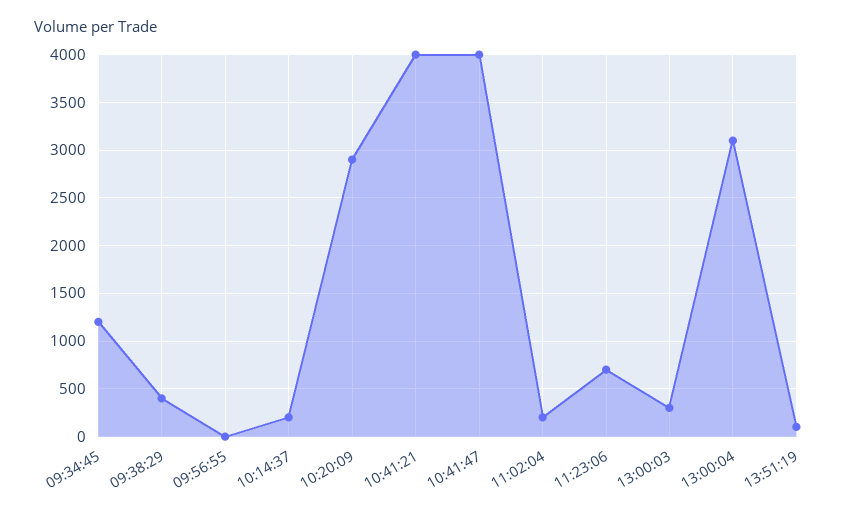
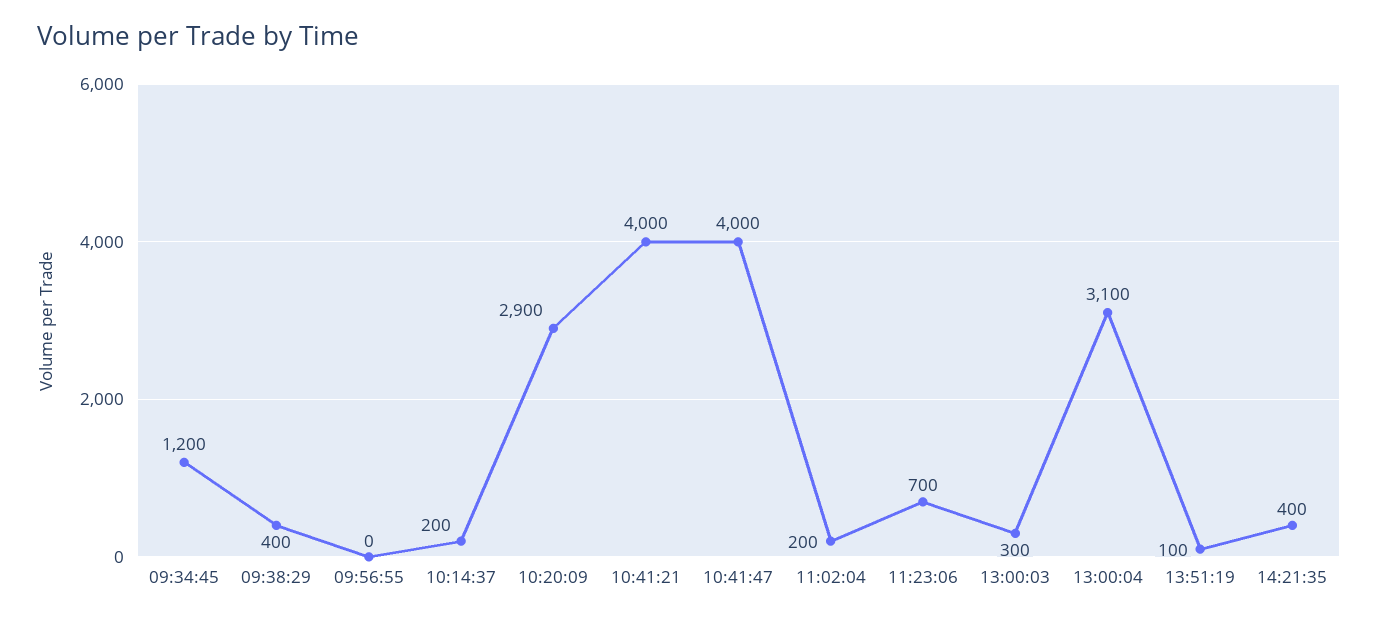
14:21:35: none -> 400

